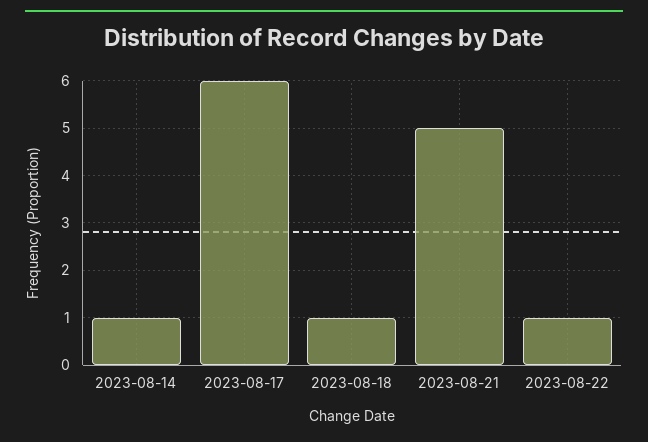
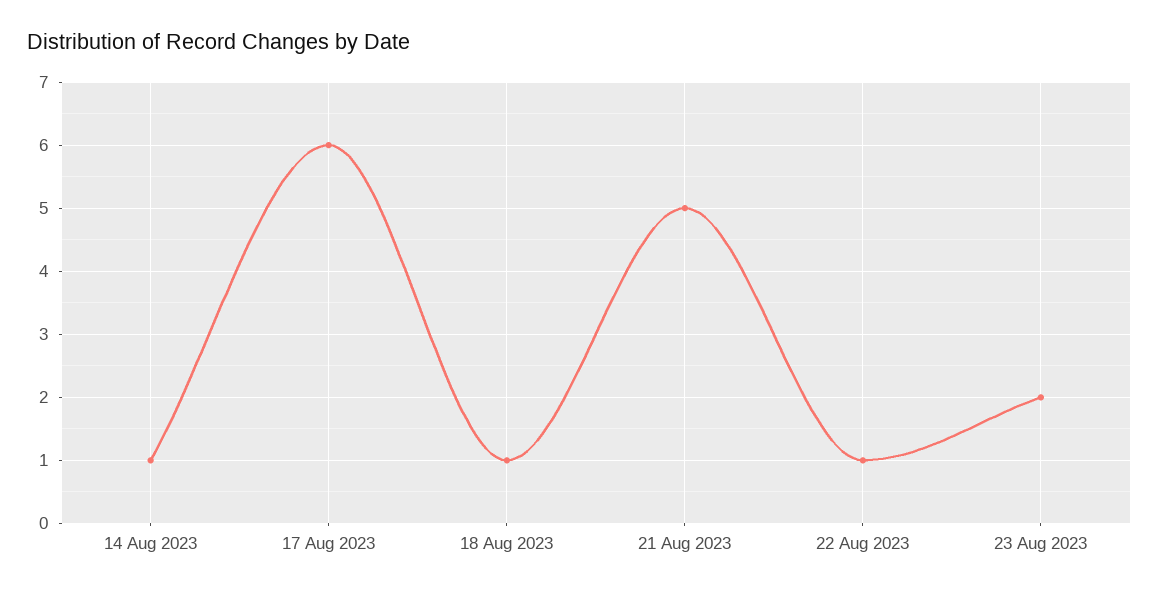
23 Aug 2023: none -> 2

